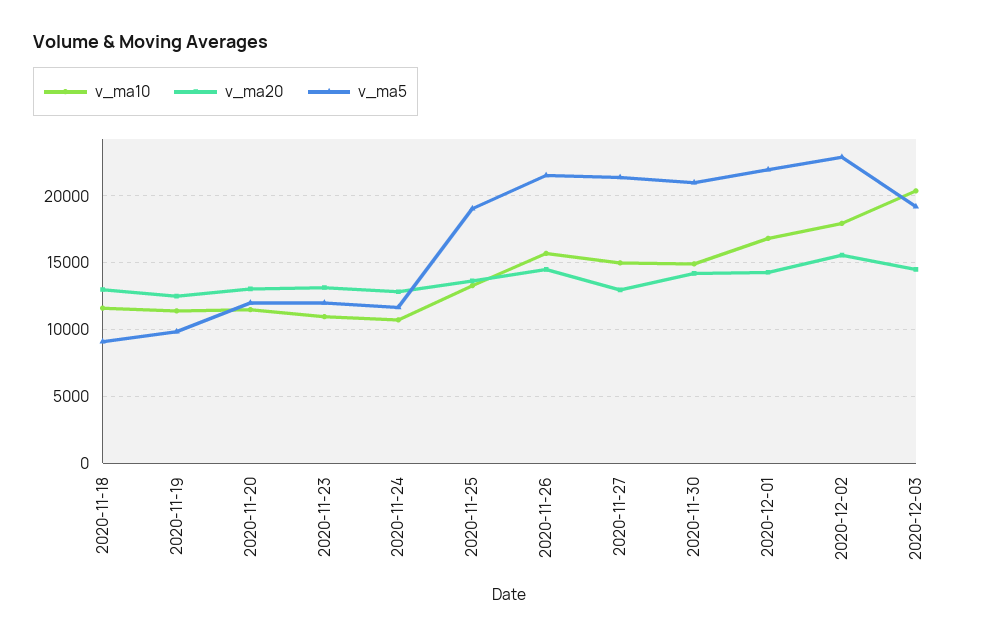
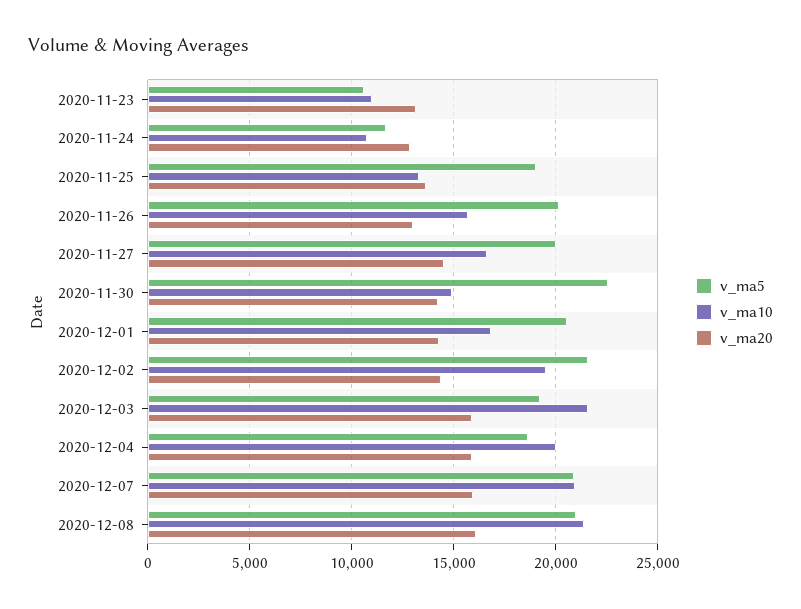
v_ma10, 2020-11-18: 11500 -> none
v_ma20, 2020-11-18: 13000 -> none
v_ma5, 2020-11-18: 9000 -> none
v_ma10, 2020-11-19: 11500 -> none
v_ma20, 2020-11-19: 12500 -> none
v_ma5, 2020-11-19: 10000 -> none
v_ma10, 2020-11-20: 11500 -> none
v_ma20, 2020-11-20: 13000 -> none
v_ma5, 2020-11-20: 12000 -> none
v_ma5, 2020-11-23: 12000 -> 10500
v_ma20, 2020-11-26: 14500 -> 13000
v_ma5, 2020-11-26: 21500 -> 20000
v_ma10, 2020-11-27: 15000 -> 16500
v_ma20, 2020-11-27: 13000 -> 14500
v_ma5, 2020-11-27: 21500 -> 20000
v_ma5, 2020-11-30: 21000 -> 22500
v_ma5, 2020-12-01: 22000 -> 20500
v_ma10, 2020-12-02: 18000 -> 19500
v_ma20, 2020-12-02: 15500 -> 14500
v_ma5, 2020-12-02: 23000 -> 21500
v_ma10, 2020-12-03: 20500 -> 21500
v_ma20, 2020-12-03: 14500 -> 16000
v_ma5, 2020-12-04: none -> 18500
v_ma10, 2020-12-04: none -> 20000
v_ma20, 2020-12-04: none -> 16000
v_ma5, 2020-12-07: none -> 21000
v_ma10, 2020-12-07: none -> 21000
v_ma20, 2020-12-07: none -> 16000
v_ma5, 2020-12-08: none -> 21000
v_ma10, 2020-12-08: none -> 21500
v_ma20, 2020-12-08: none -> 16000

